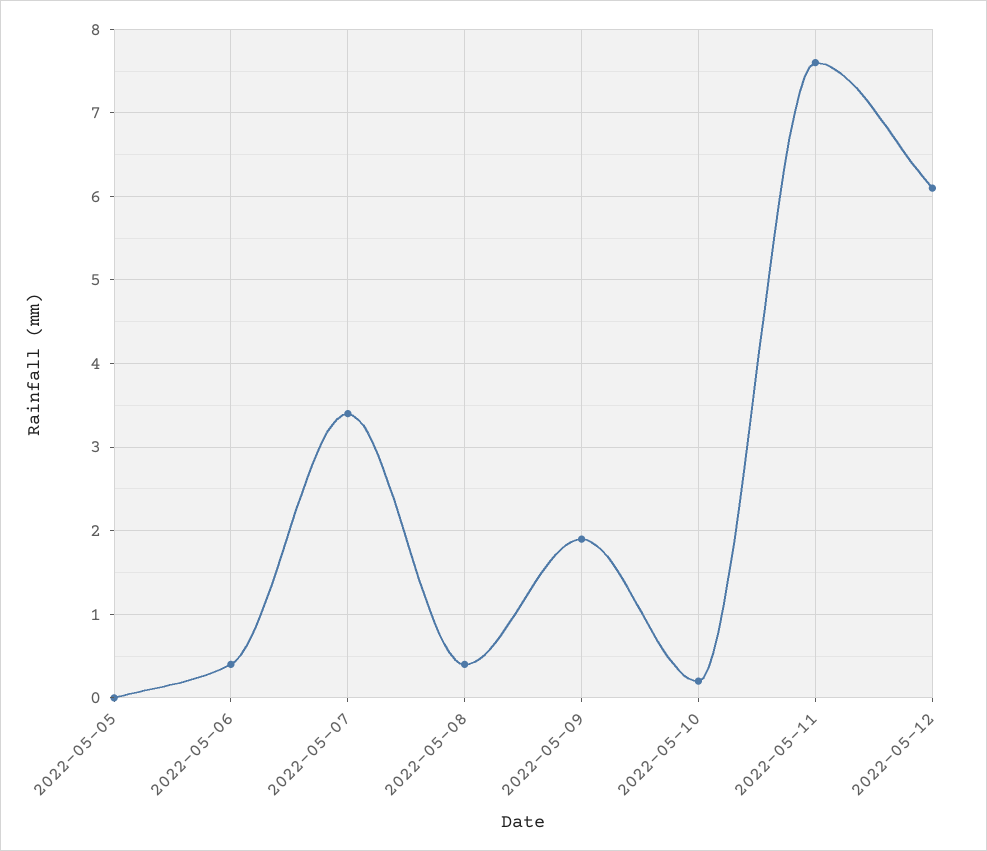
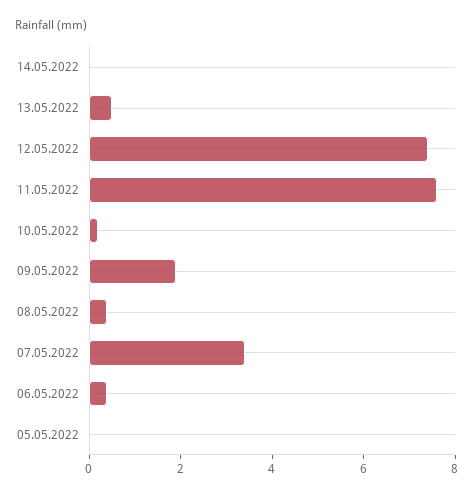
2022-05-12: 6.1 -> 7.5
14.05.2022: none -> 0
13.05.2022: none -> 0.5

